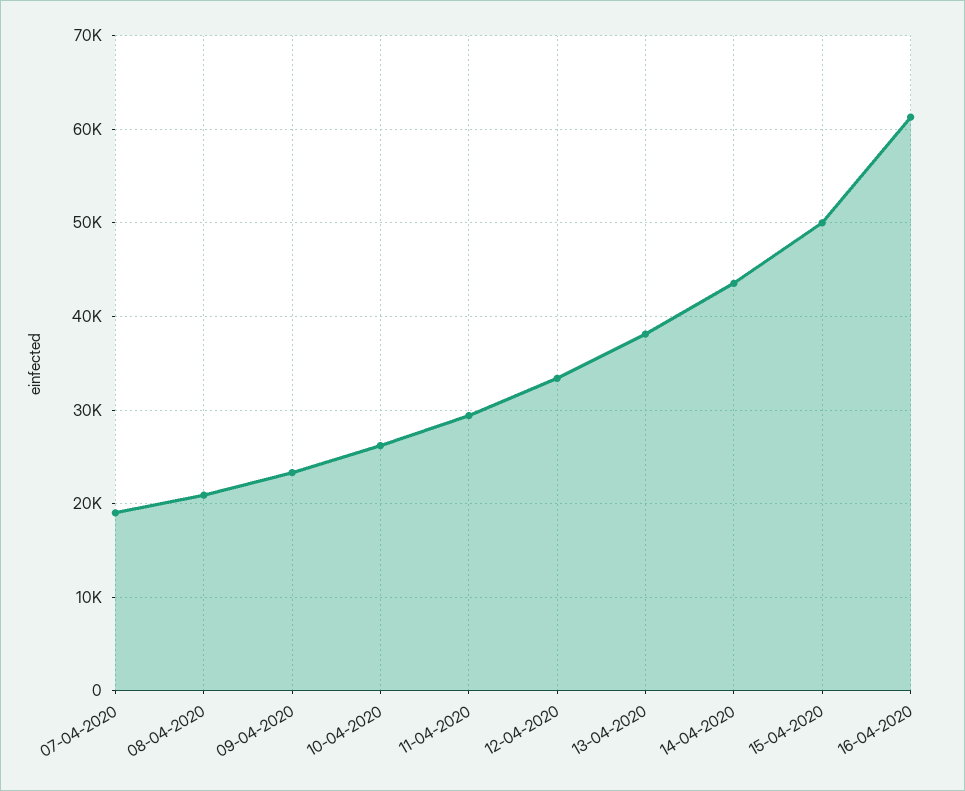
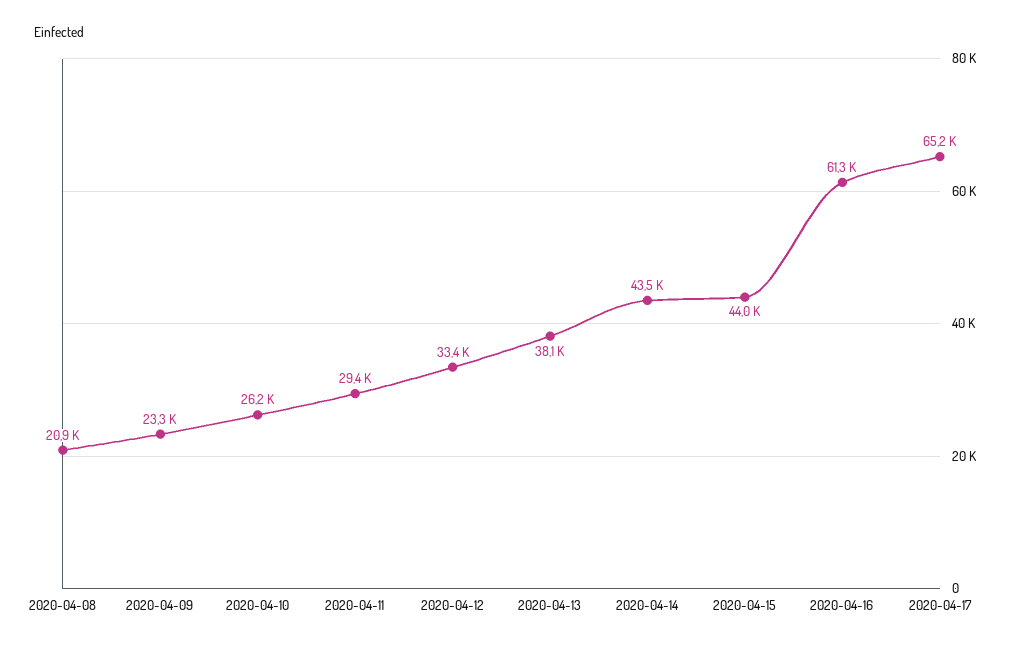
07-04-2020: 19000 -> none
15-04-2020: 50000 -> 44000
2020-04-17: none -> 65200

